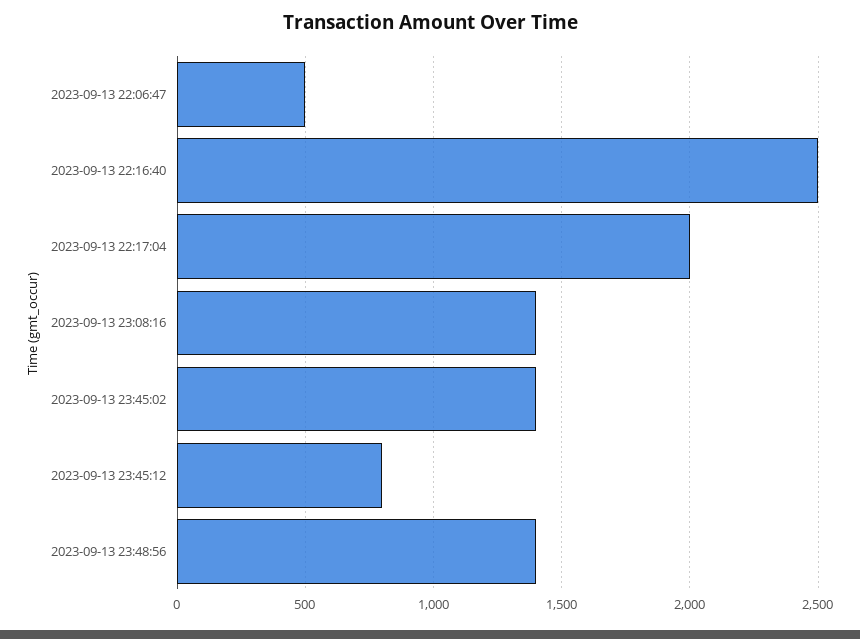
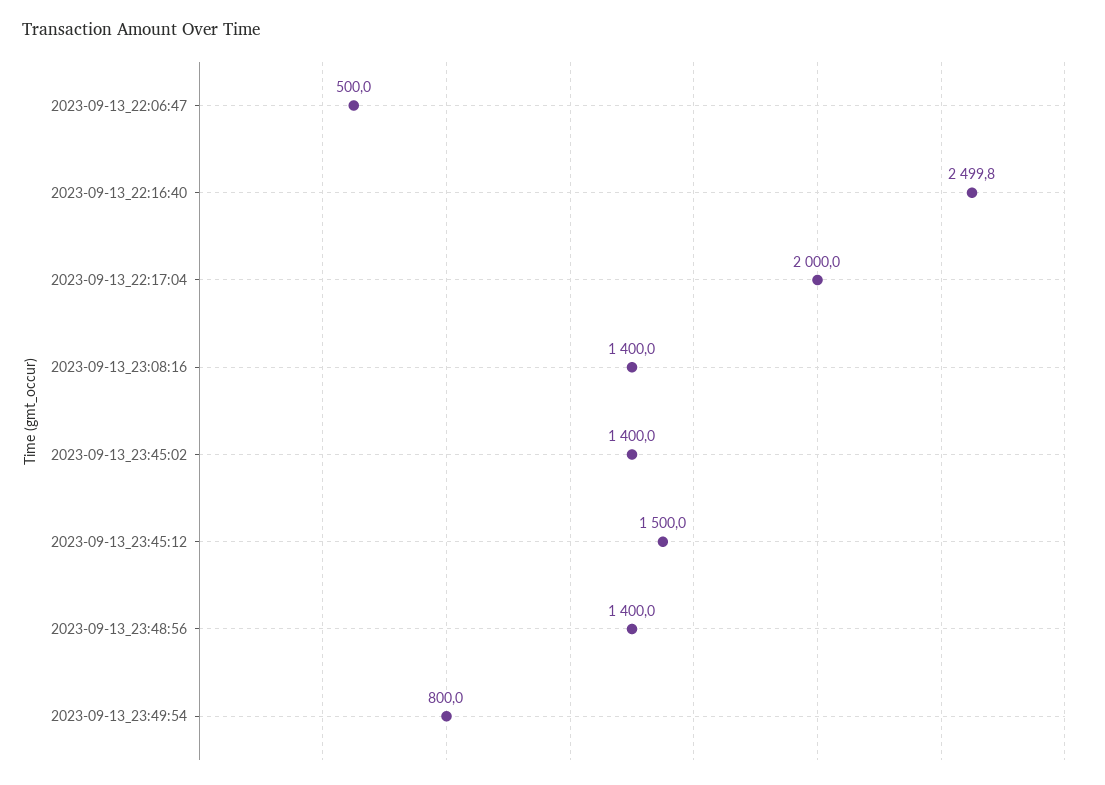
2023-09-13 23:45:12: 800 -> 1500
2023-09-13_23:49:54: none -> 800

